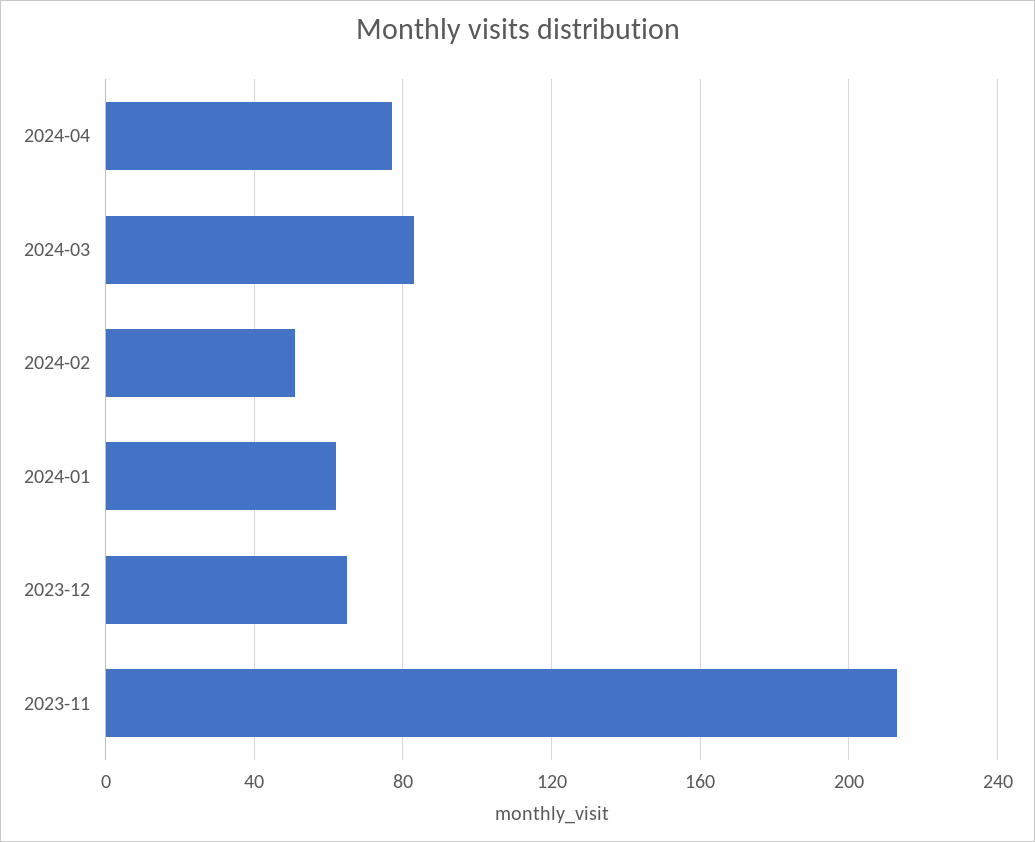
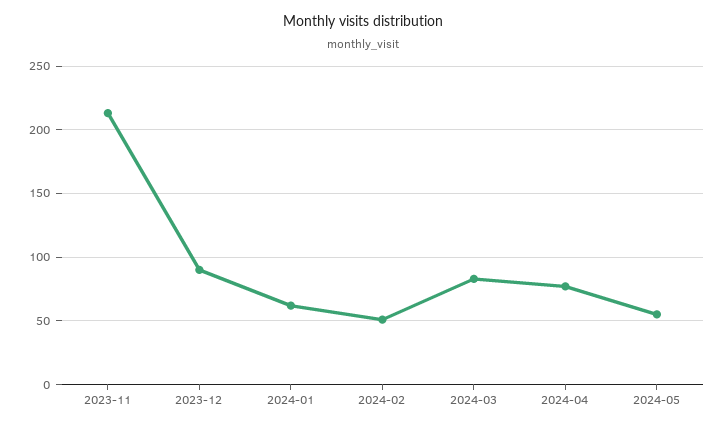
2023-12: 65 -> 90
2024-05: none -> 55

